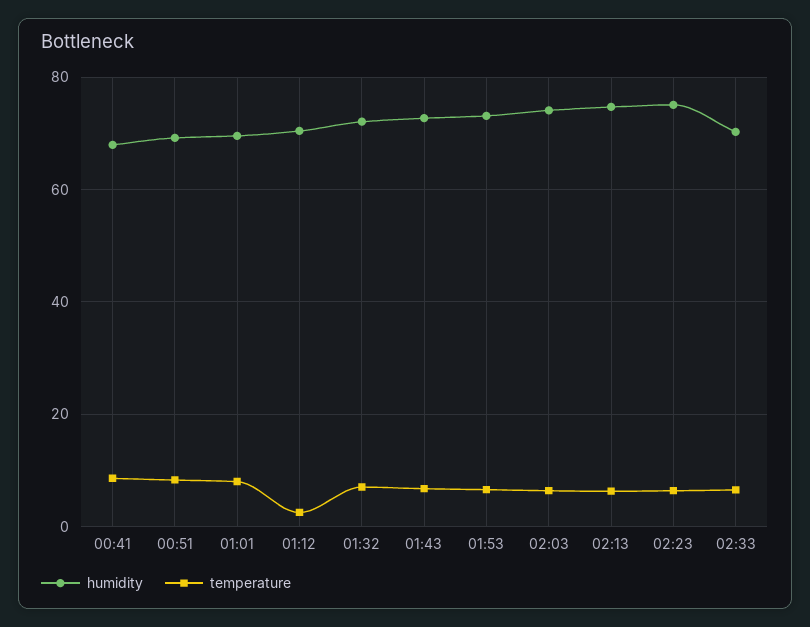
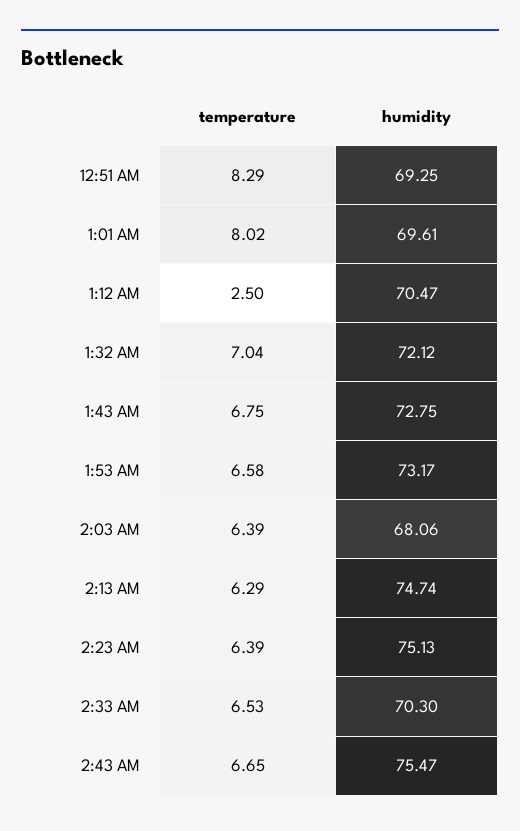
humidity, 00:41: 68 -> none
temperature, 00:41: 8 -> none
humidity, 02:03: 74 -> 68.06
temperature, 2:43 AM: none -> 6.65
humidity, 2:43 AM: none -> 75.47

